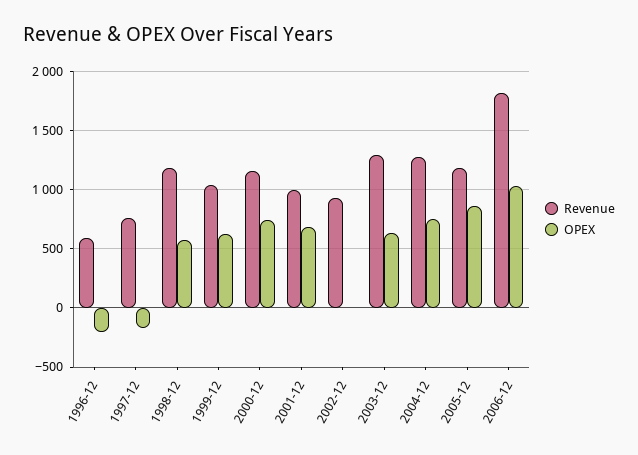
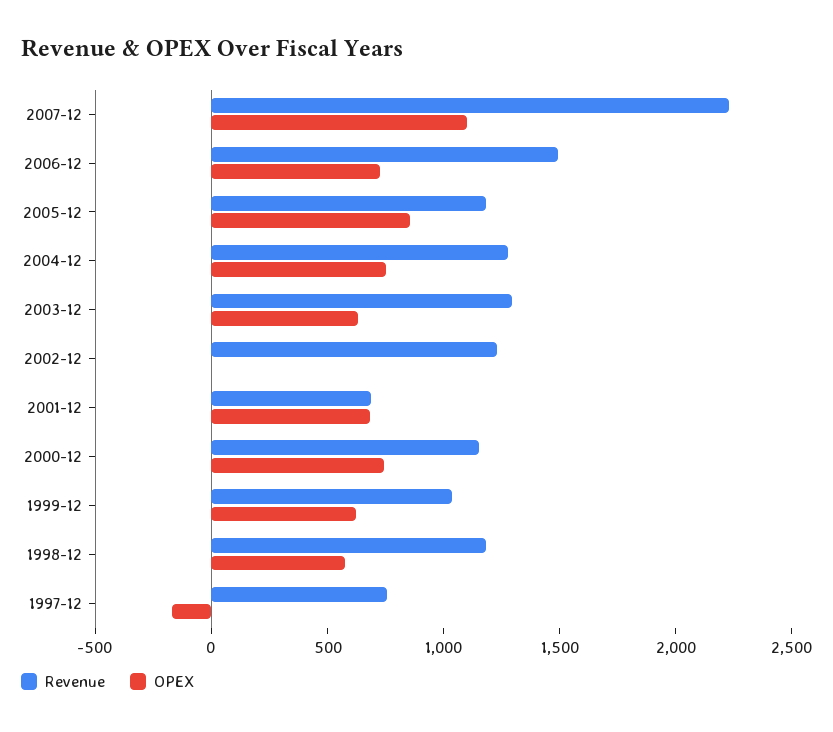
Revenue, 1996-12: 600 -> none
OPEX, 1996-12: -200 -> none
Revenue, 2001-12: 1000 -> 700
Revenue, 2002-12: 900 -> 1200
Revenue, 2006-12: 1800 -> 1500
OPEX, 2006-12: 1000 -> 700
Revenue, 2007-12: none -> 2200
OPEX, 2007-12: none -> 1100

